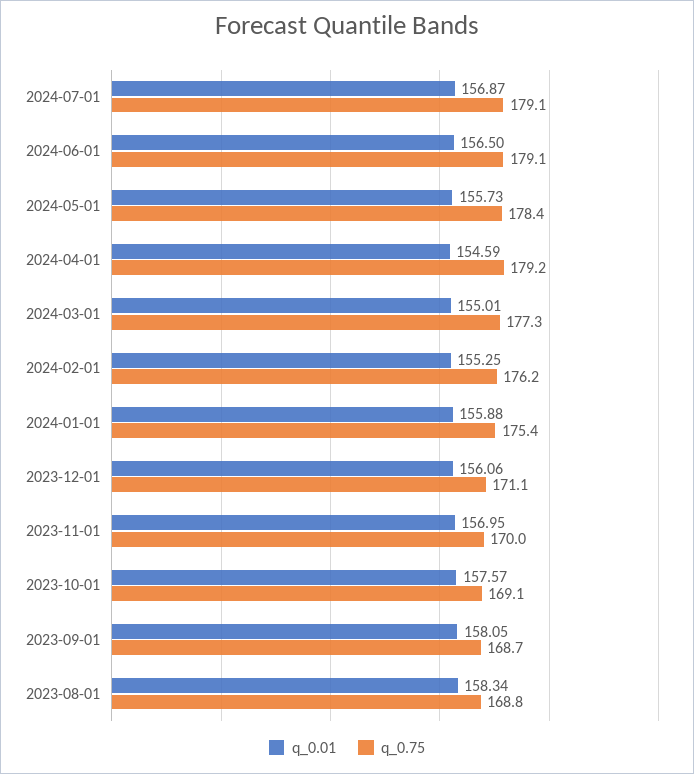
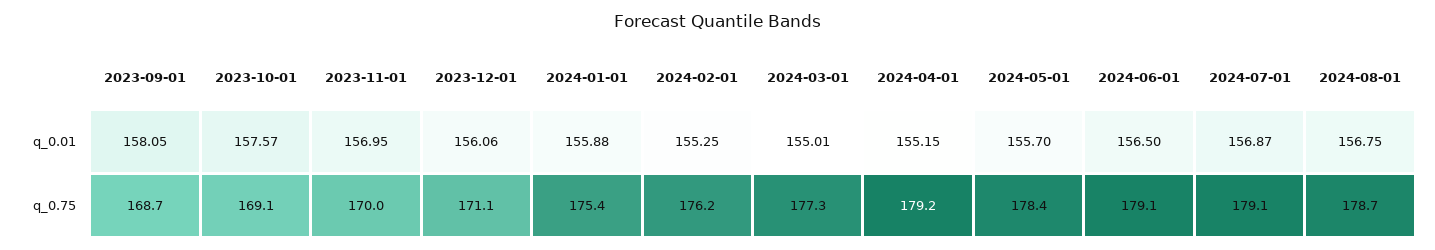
q_0.01, 2024-05-01: 155.73 -> 155.7
q_0.01, 2024-04-01: 154.59 -> 155.15
q_0.01, 2023-08-01: 158.34 -> none
q_0.75, 2023-08-01: 168.8 -> none
q_0.01, 2024-08-01: none -> 156.75
q_0.75, 2024-08-01: none -> 178.7

